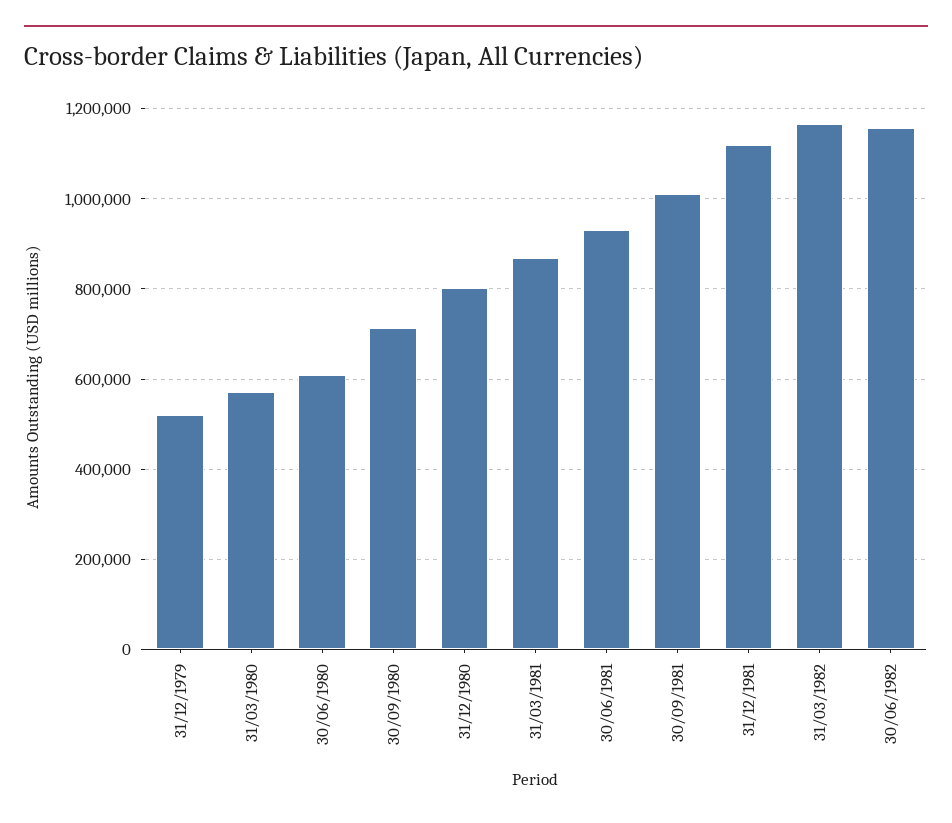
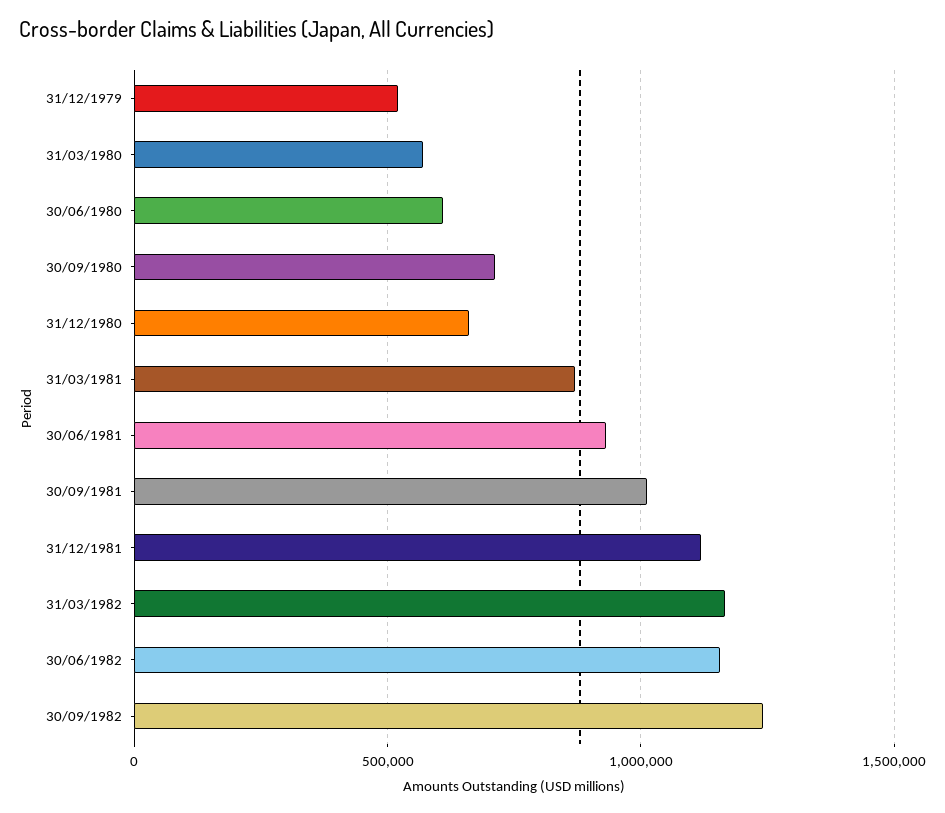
31/12/1980: 800000 -> 650000
30/09/1982: none -> 1250000

